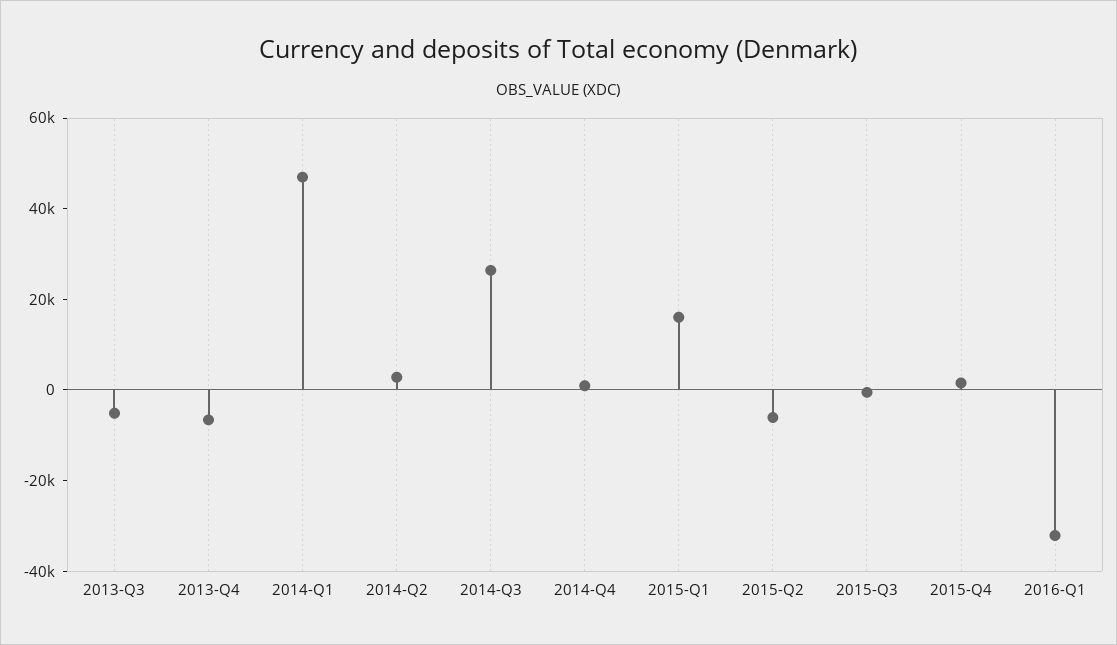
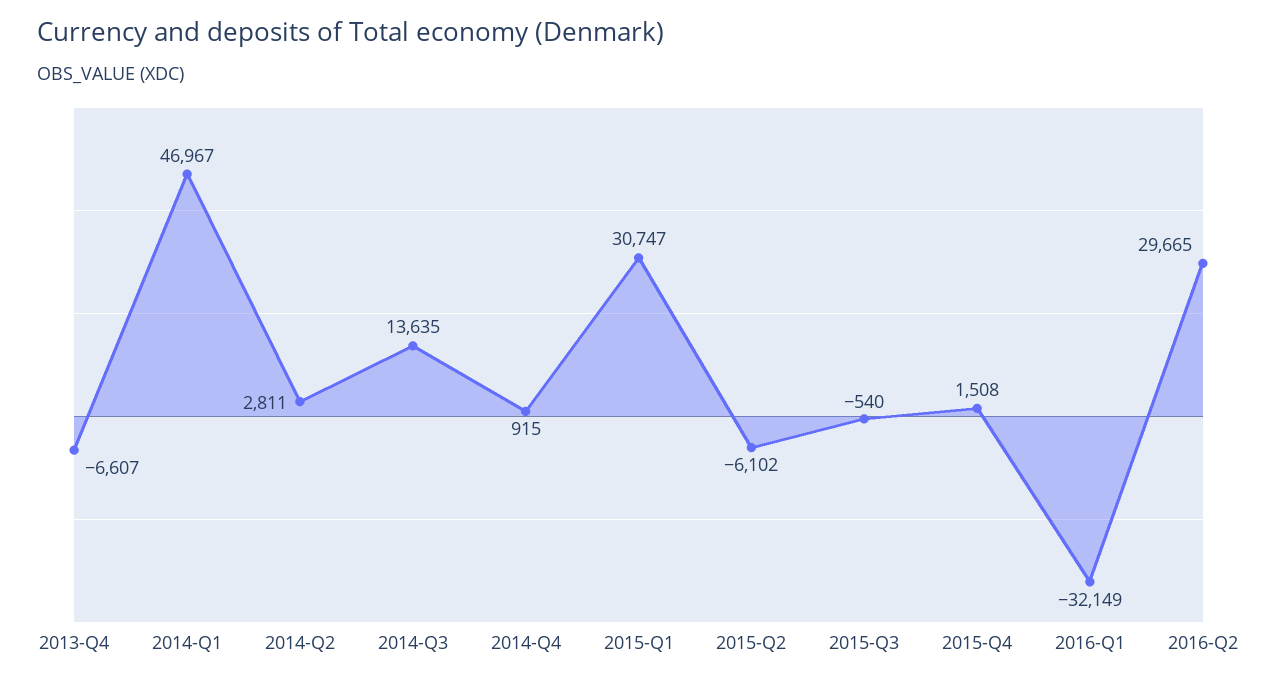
2013-Q3: -5000 -> none
2014-Q3: 25000 -> 13635
2015-Q1: 15000 -> 30747
2016-Q2: none -> 29665

